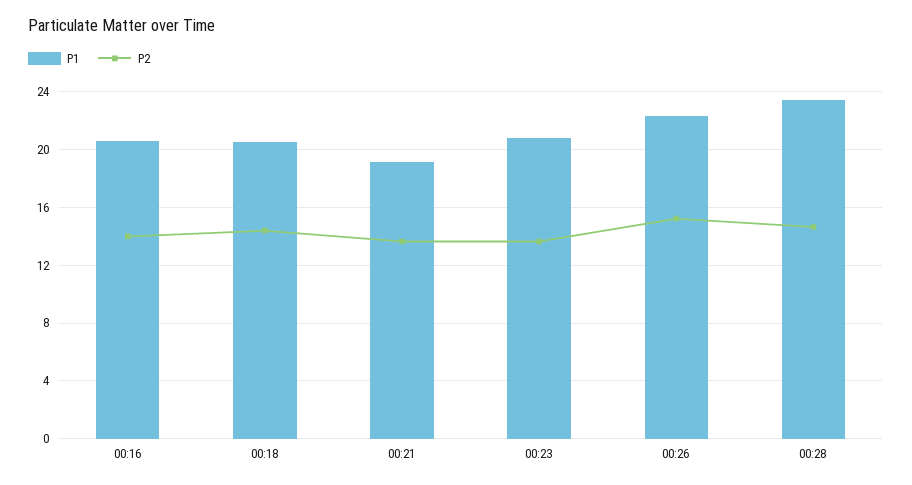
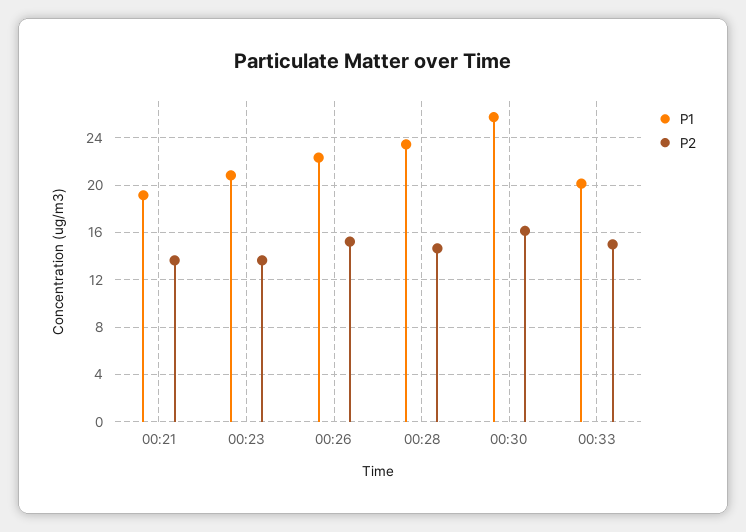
P1, 00:16: 20.5 -> none
P2, 00:16: 14 -> none
P1, 00:18: 20.5 -> none
P2, 00:18: 14.5 -> none
P1, 00:30: none -> 26
P2, 00:30: none -> 16
P1, 00:33: none -> 20
P2, 00:33: none -> 15

